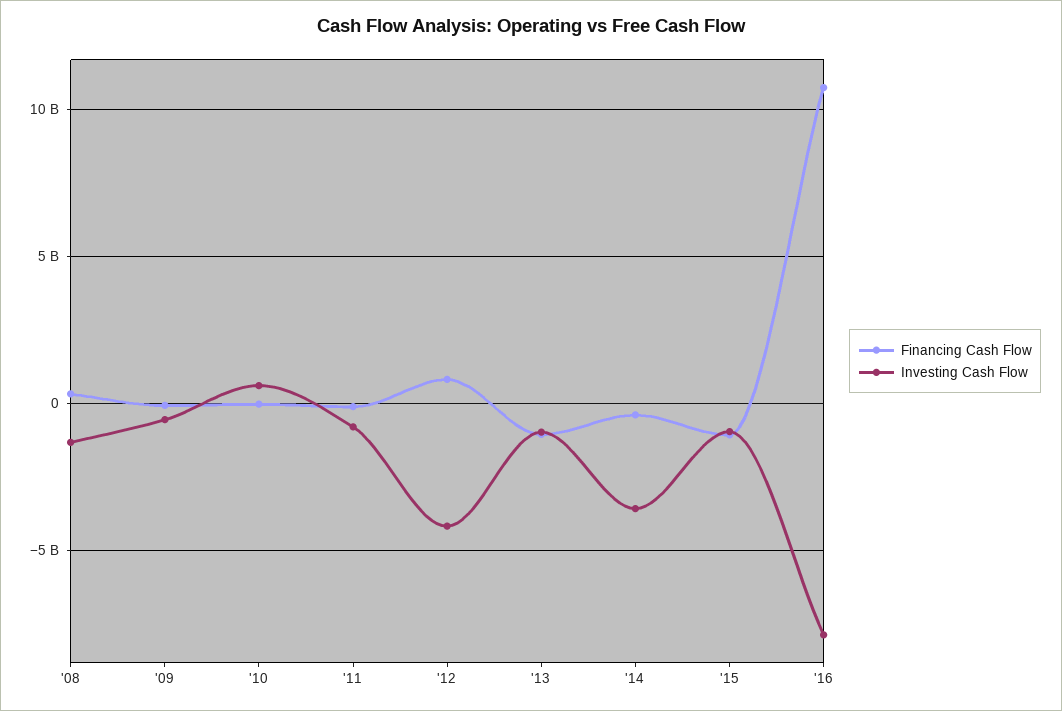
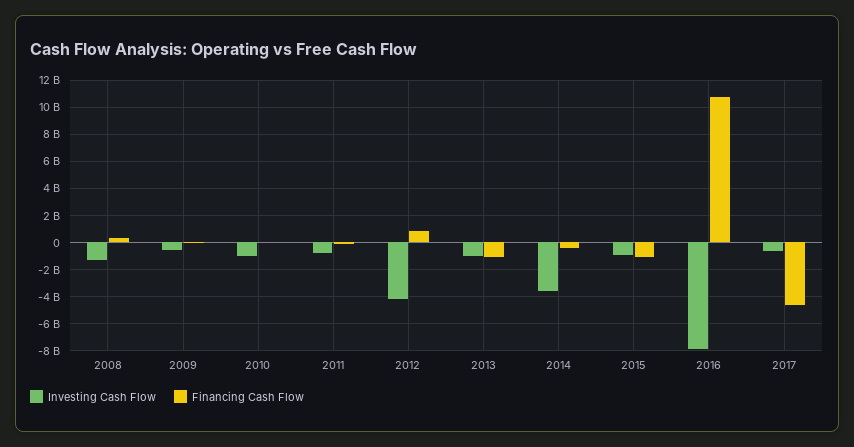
Investing Cash Flow, '10: 500000000 -> -1000000000
Investing Cash Flow, 2017: none -> -500000000
Financing Cash Flow, 2017: none -> -4500000000

